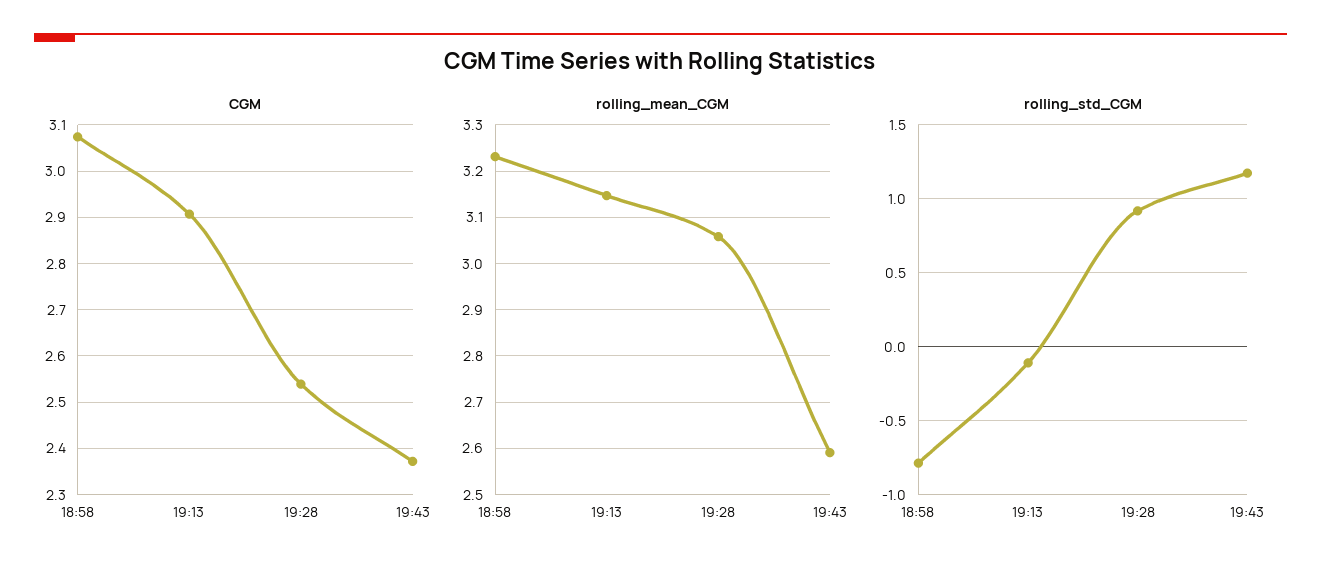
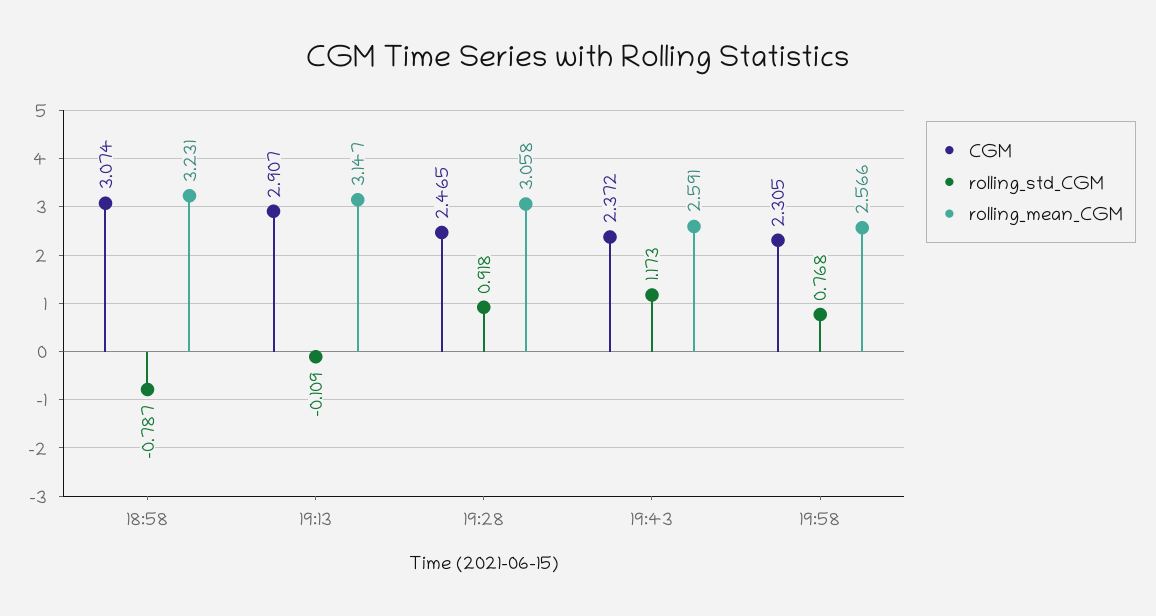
CGM, 19:28: 2.54 -> 2.465
CGM, 19:58: none -> 2.305
rolling_std_CGM, 19:58: none -> 0.768
rolling_mean_CGM, 19:58: none -> 2.566

